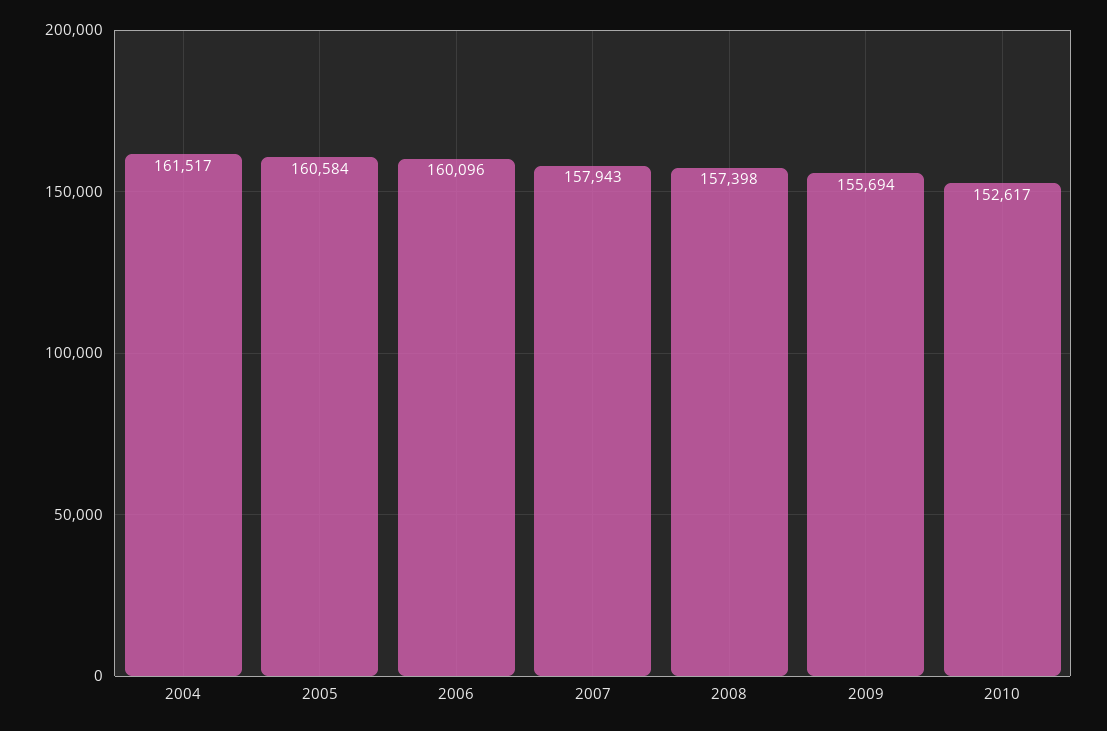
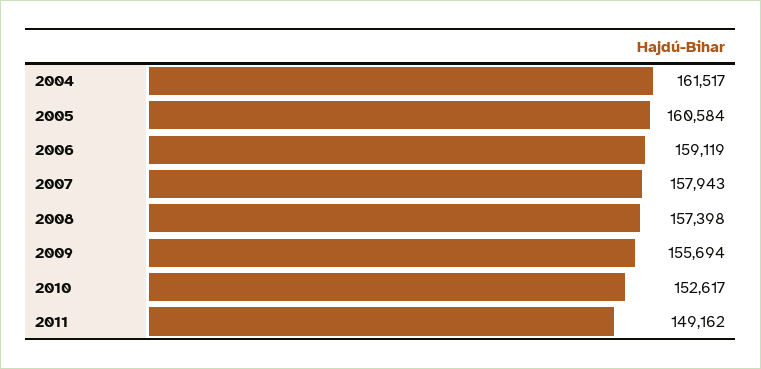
2006: 160096 -> 159119
2011: none -> 149162

